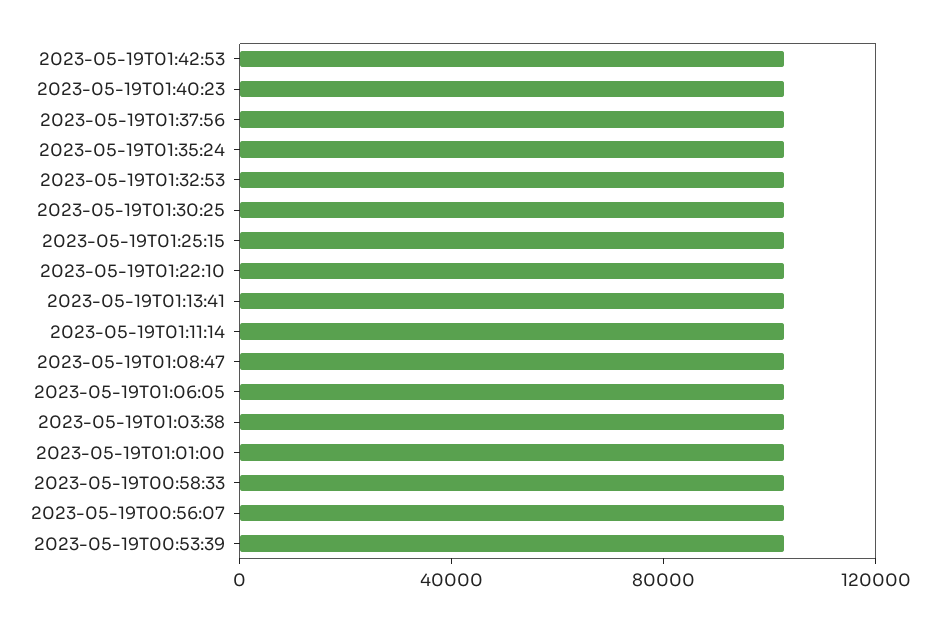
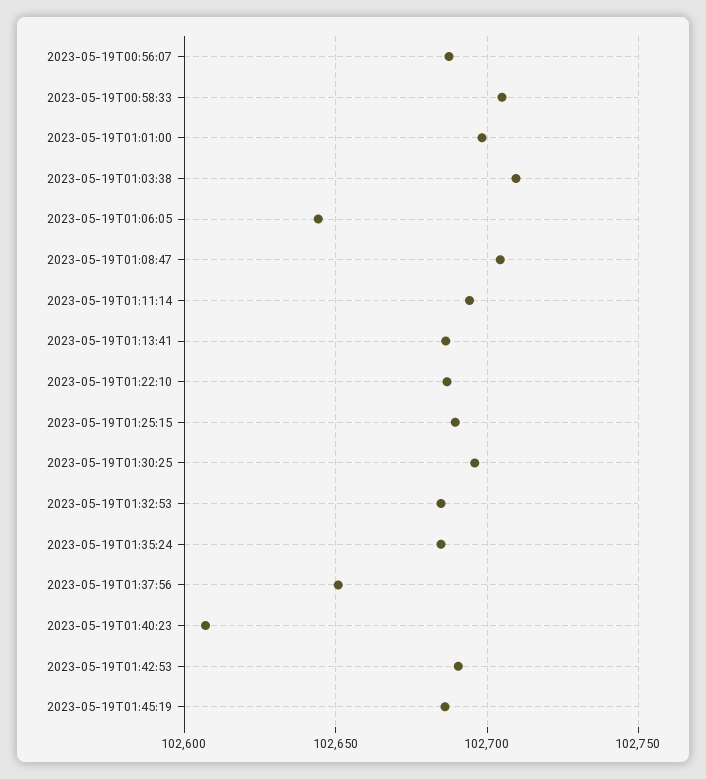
2023-05-19T00:53:39: 100000 -> none
2023-05-19T01:45:19: none -> 102685

